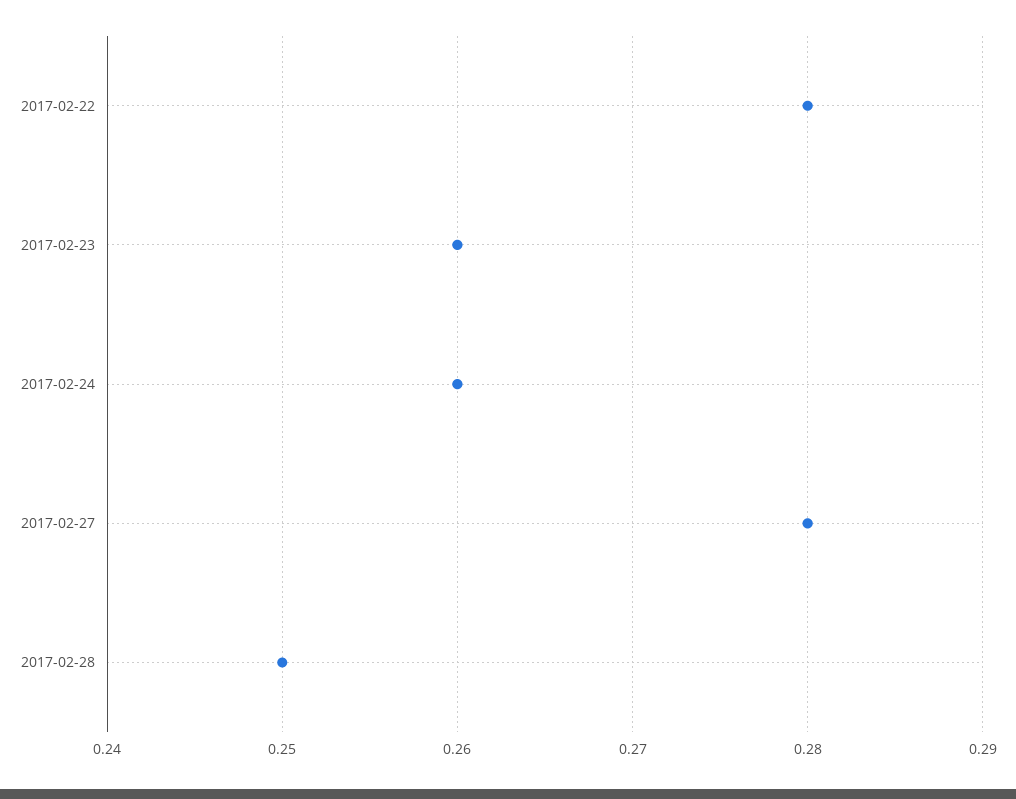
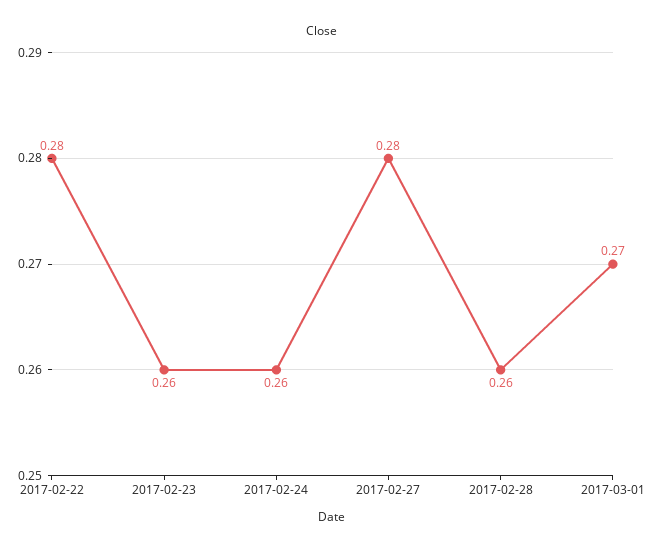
2017-02-28: 0.25 -> 0.26
2017-03-01: none -> 0.27

